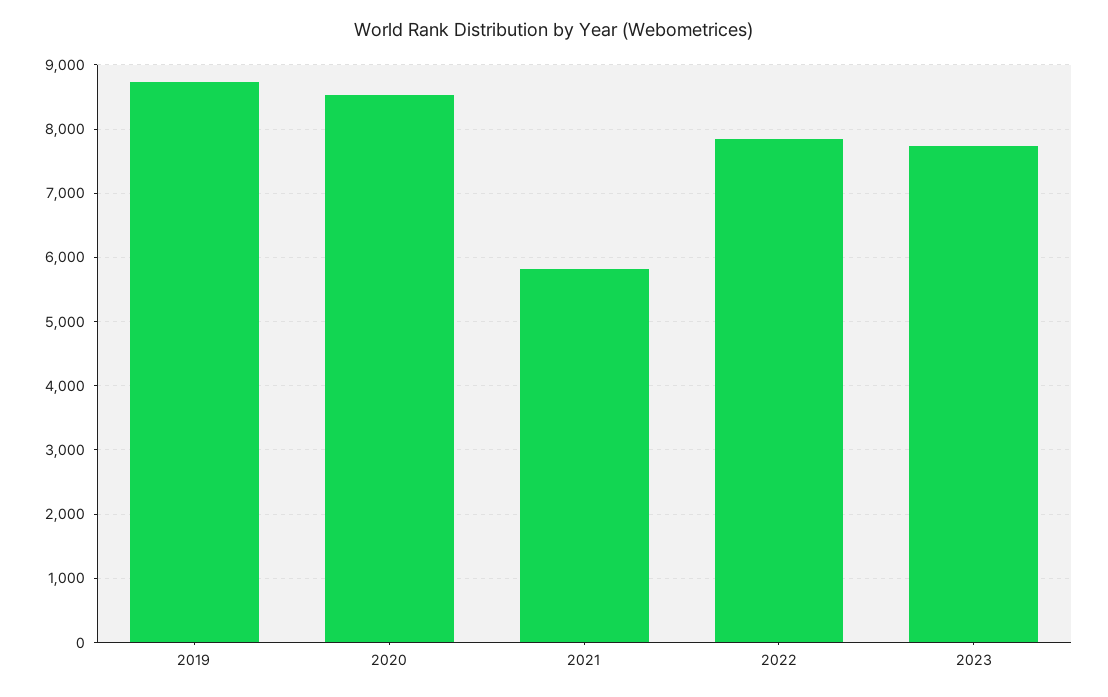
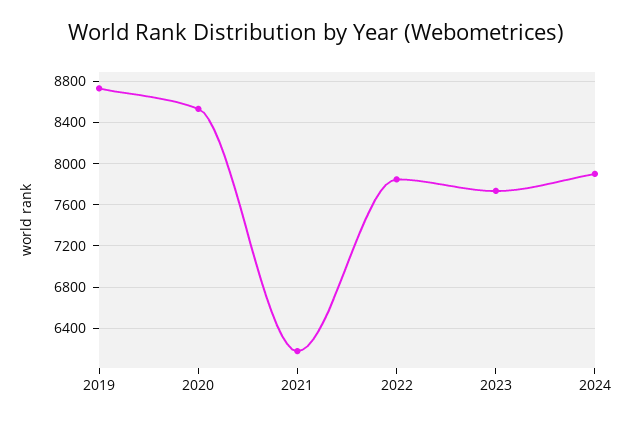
2021: 5800 -> 6200
2024: none -> 7900

